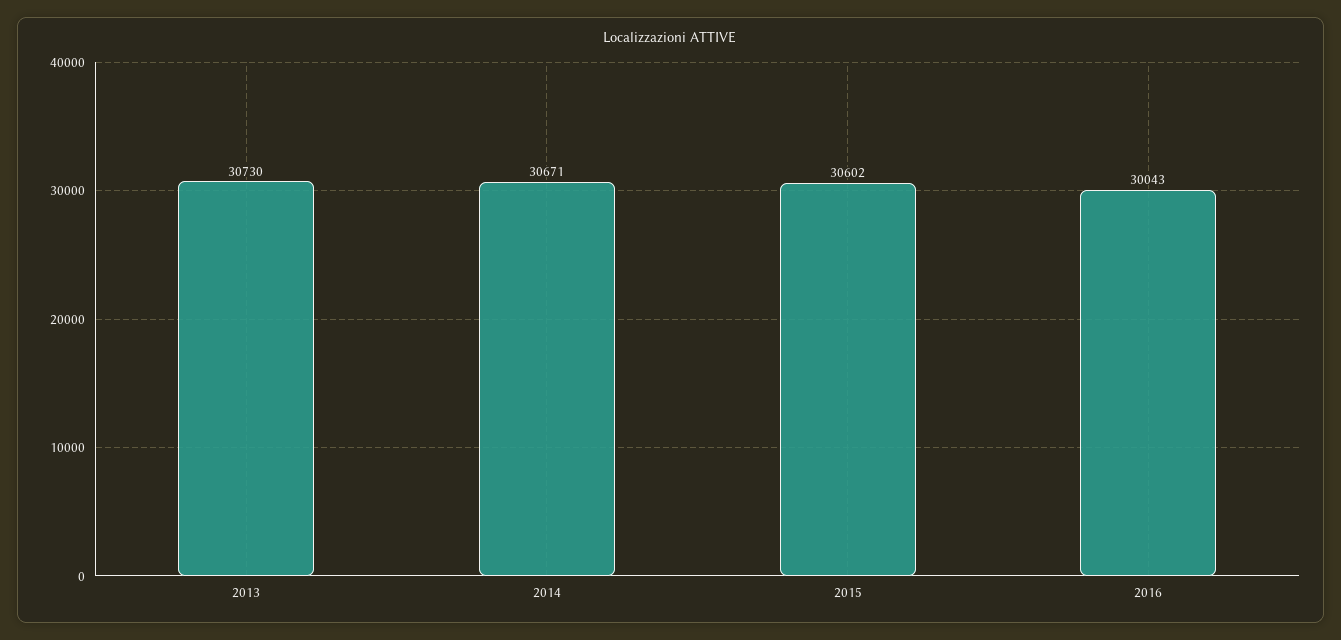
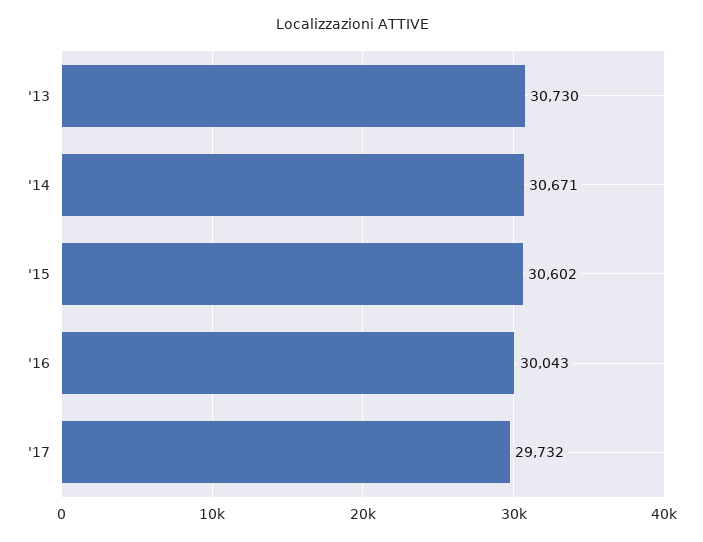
'17: none -> 29732

